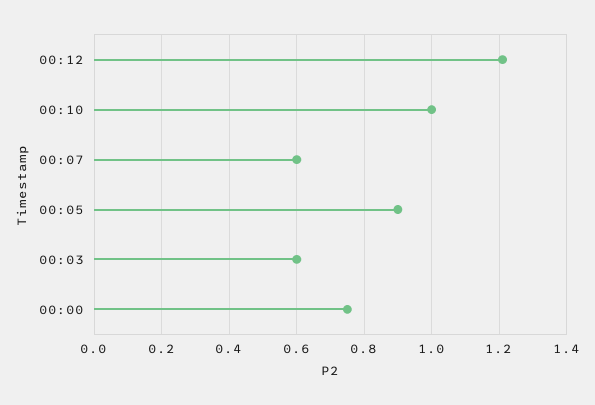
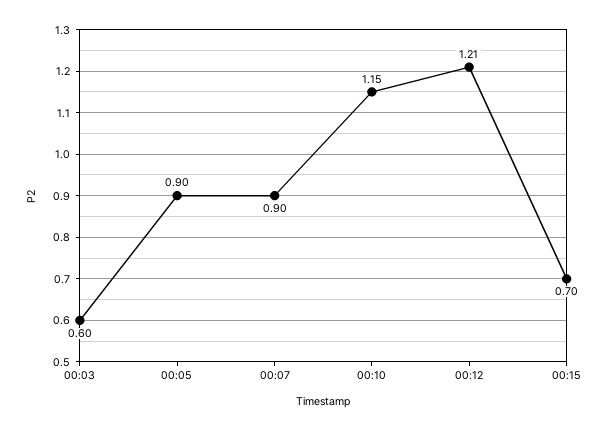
00:10: 1 -> 1.15
00:07: 0.6 -> 0.9
00:00: 0.75 -> none
00:15: none -> 0.7

